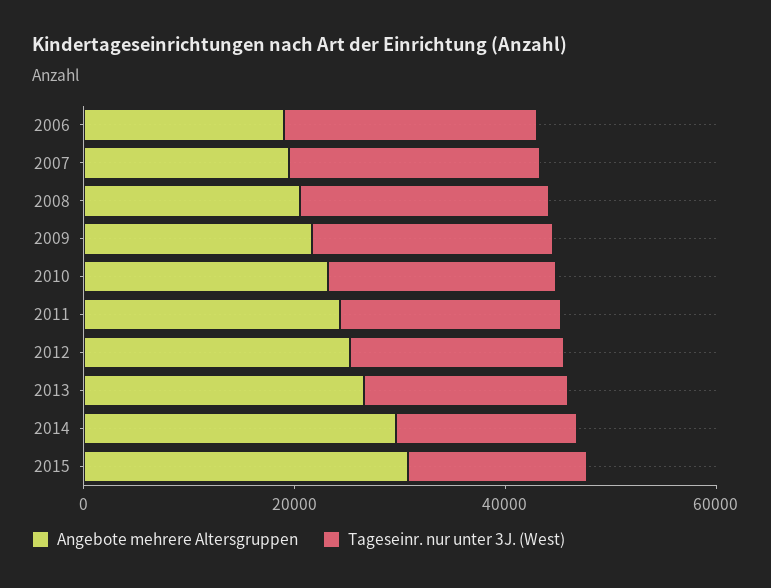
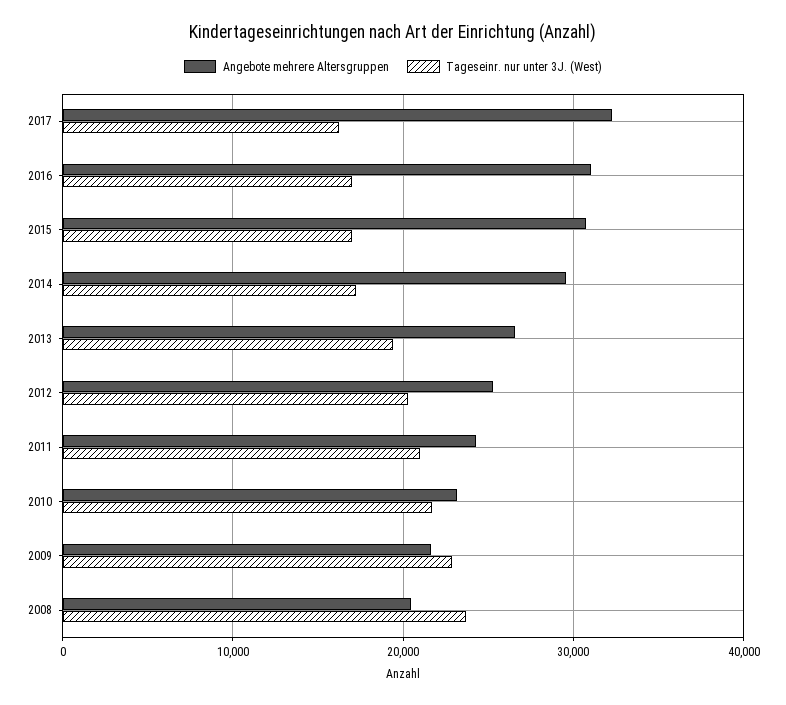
Angebote mehrere Altersgruppen, 2006: 20000 -> none
Tageseinr. nur unter 3J. (West), 2006: 25000 -> none
Angebote mehrere Altersgruppen, 2007: 20000 -> none
Tageseinr. nur unter 3J. (West), 2007: 25000 -> none
Angebote mehrere Altersgruppen, 2017: none -> 32000
Tageseinr. nur unter 3J. (West), 2017: none -> 16000
Angebote mehrere Altersgruppen, 2016: none -> 31000
Tageseinr. nur unter 3J. (West), 2016: none -> 17000

